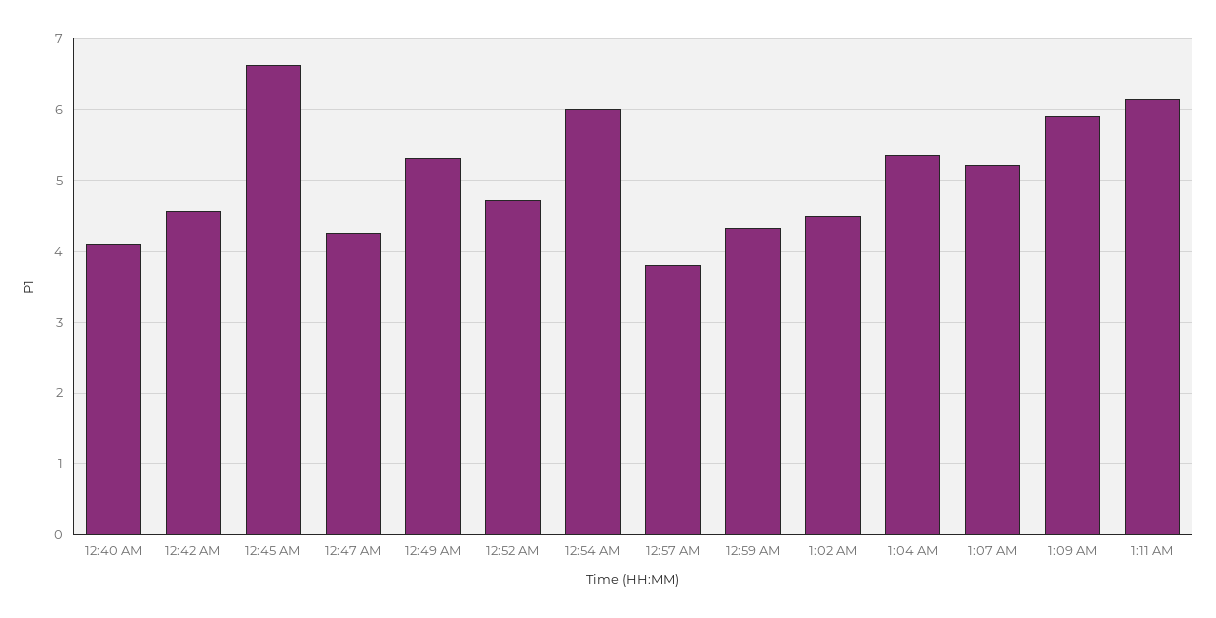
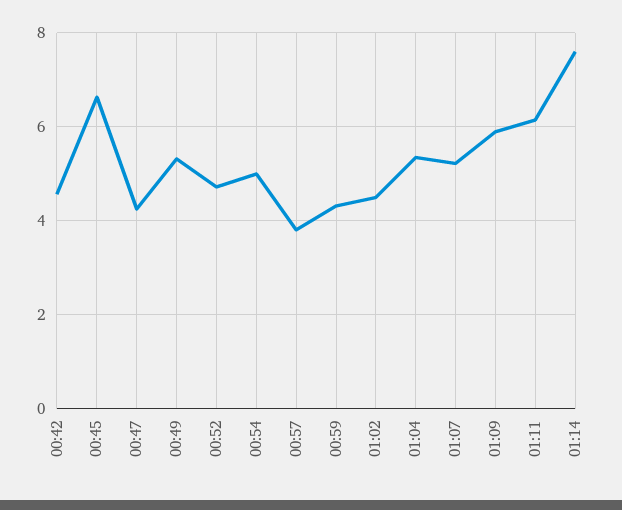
12:40 AM: 4.1 -> none
12:54 AM: 6 -> 5
01:14: none -> 7.6

